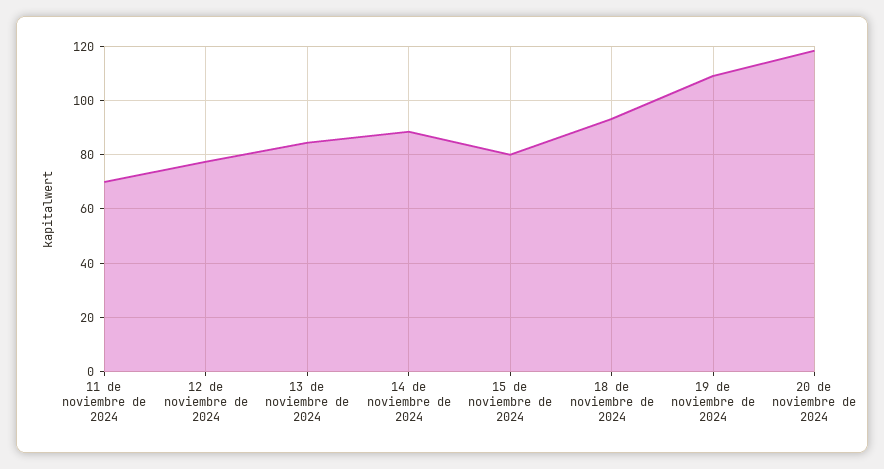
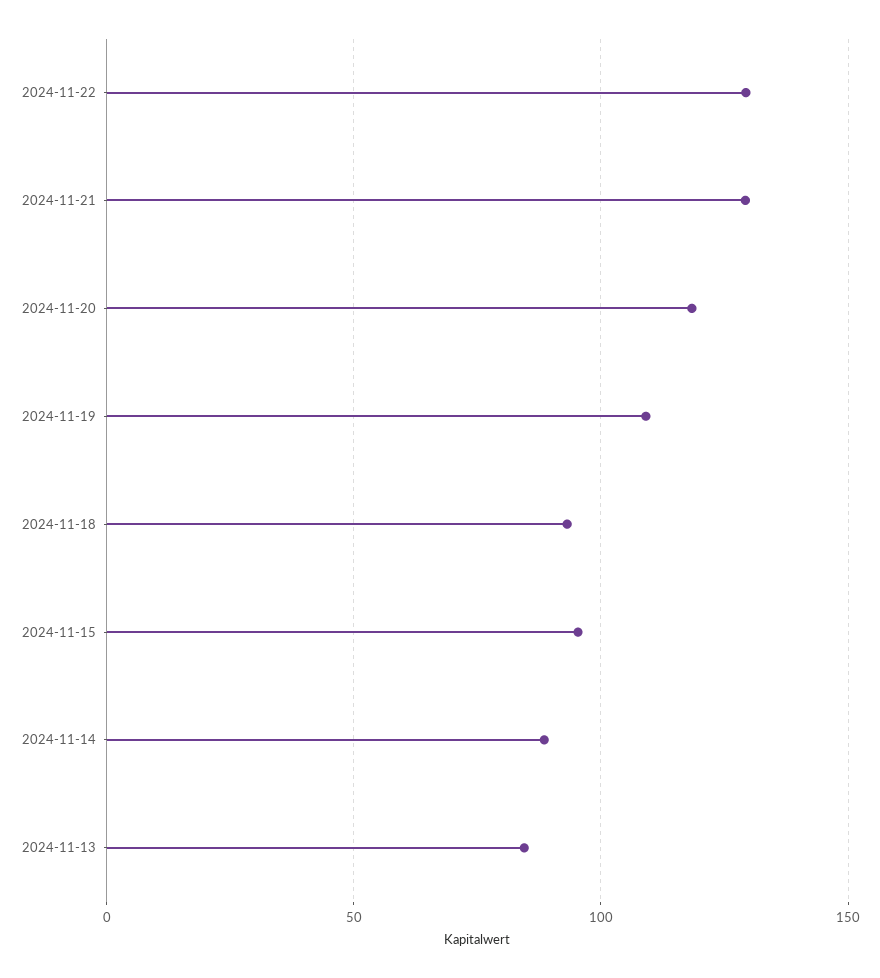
11 de noviembre de 2024: 70 -> none
12 de noviembre de 2024: 77.5 -> none
15 de noviembre de 2024: 80 -> 95
2024-11-22: none -> 130
2024-11-21: none -> 130

